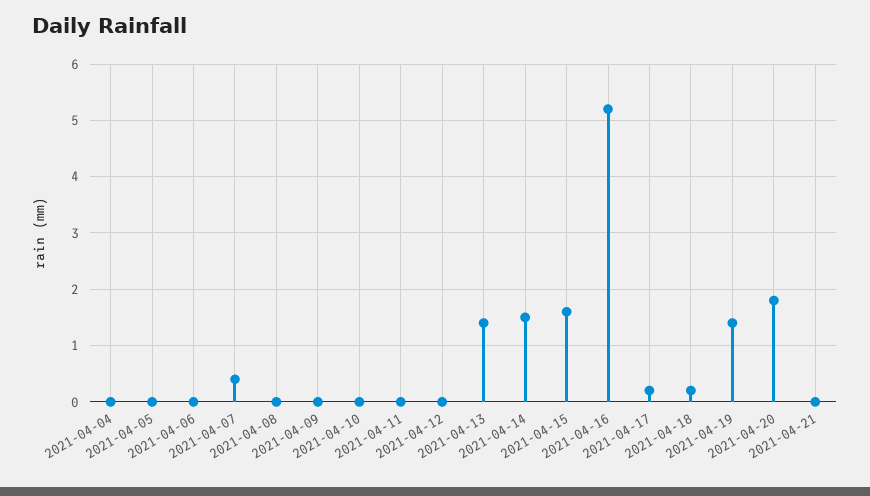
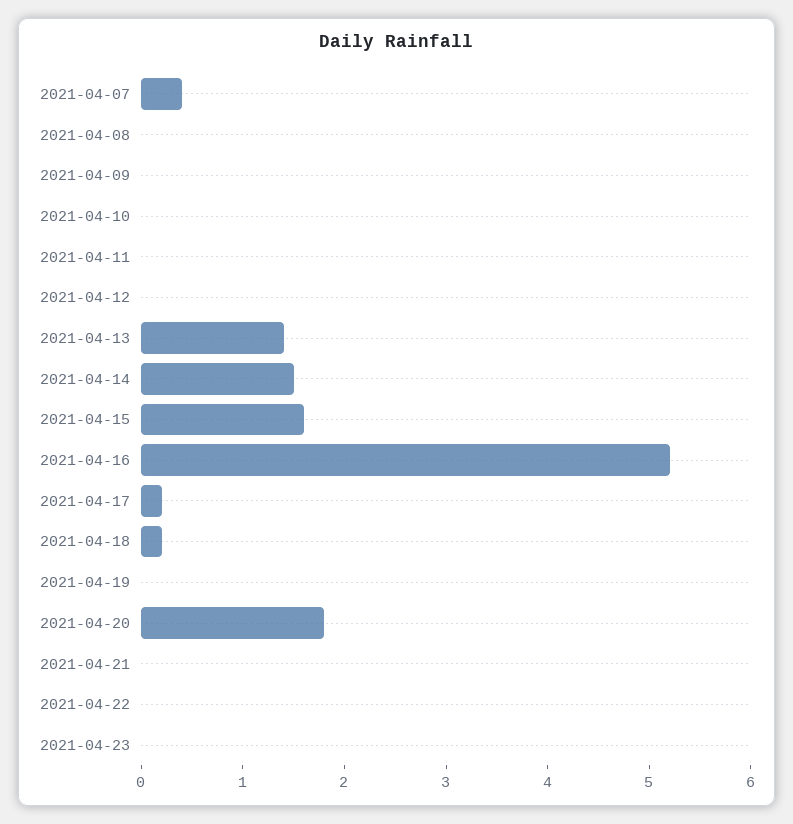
2021-04-04: 0 -> none
2021-04-05: 0 -> none
2021-04-06: 0 -> none
2021-04-19: 1.5 -> 0
2021-04-22: none -> 0
2021-04-23: none -> 0

